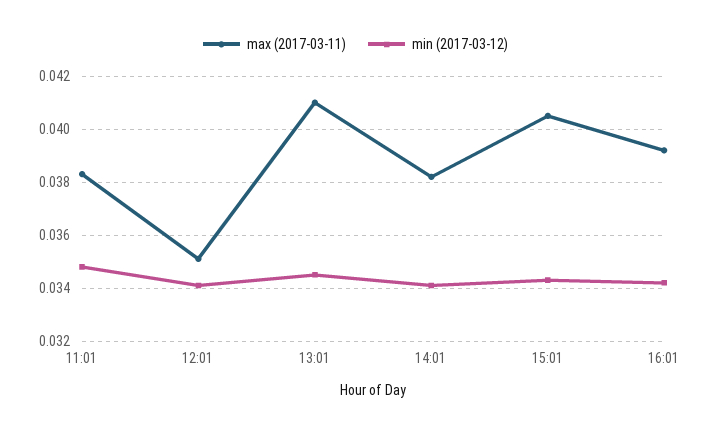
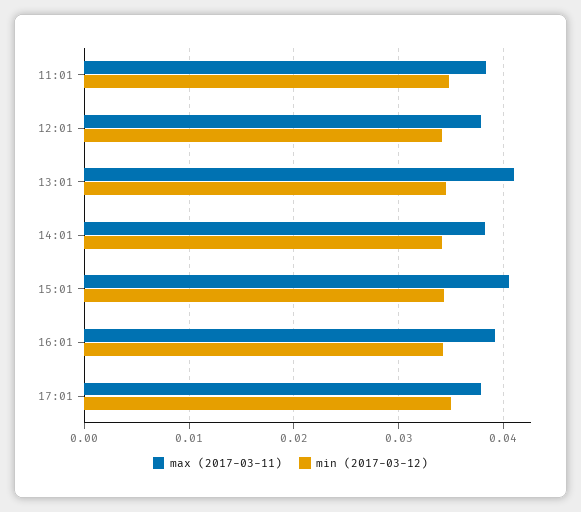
max (2017-03-11), 12:01: 0.035 -> 0.038
max (2017-03-11), 17:01: none -> 0.038
min (2017-03-12), 17:01: none -> 0.035

